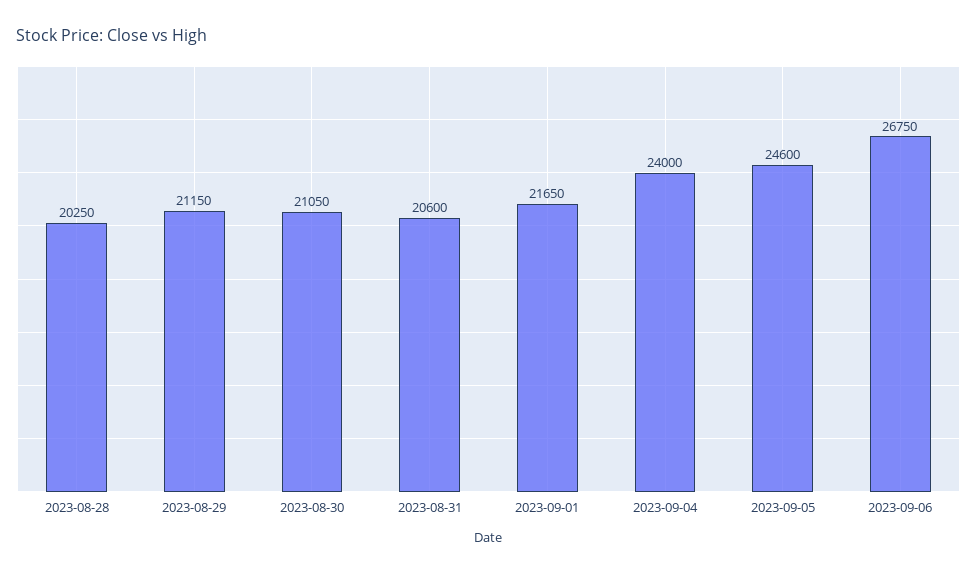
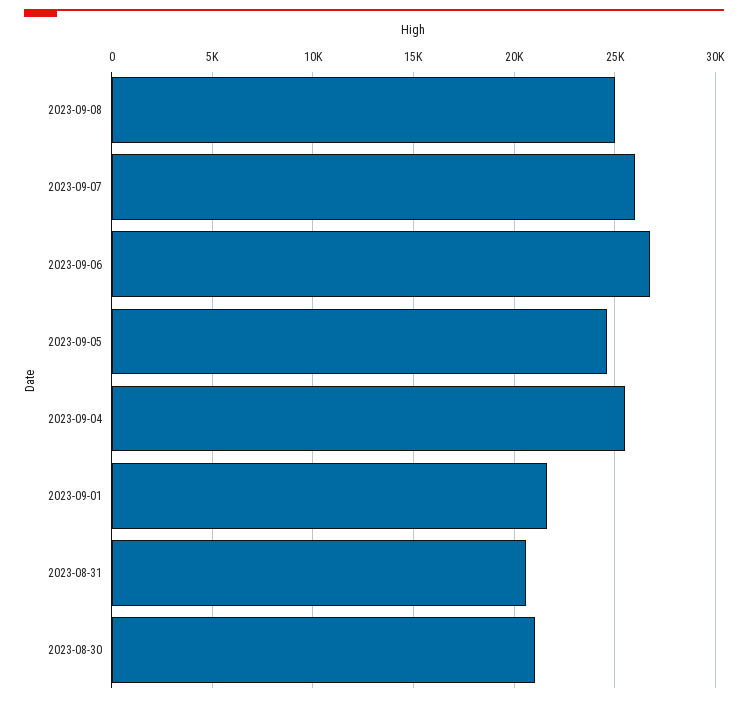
2023-08-28: 20250 -> none
2023-08-29: 21150 -> none
2023-09-04: 24000 -> 25500
2023-09-08: none -> 25000
2023-09-07: none -> 26000

